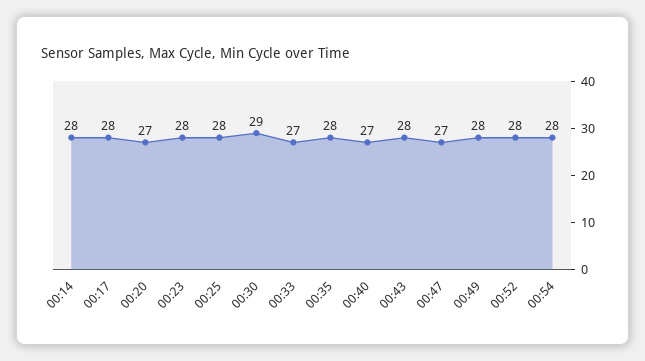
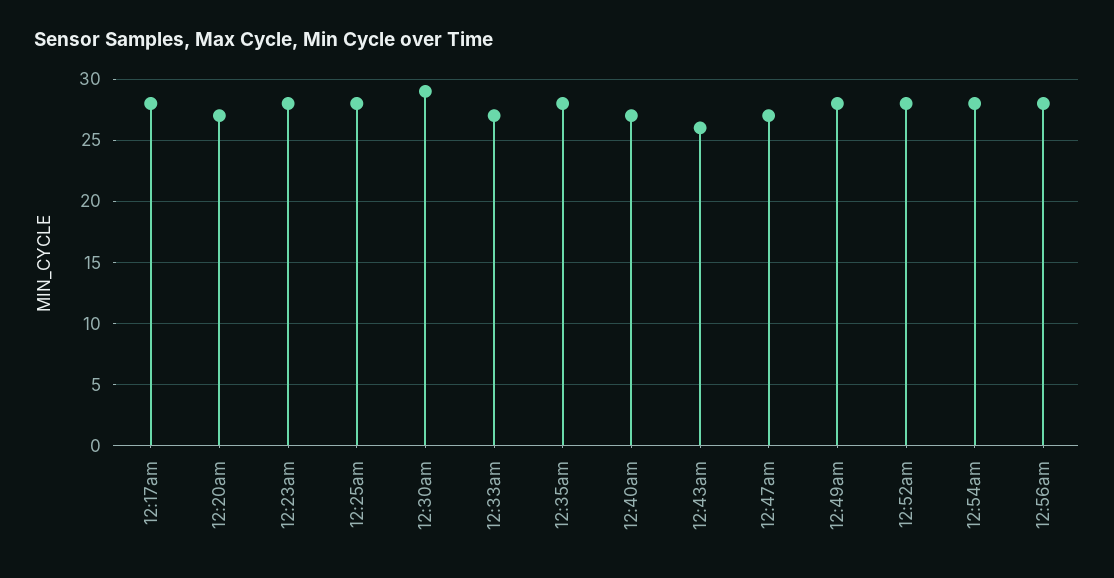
00:14: 28 -> none
00:43: 28 -> 26
12:56am: none -> 28

